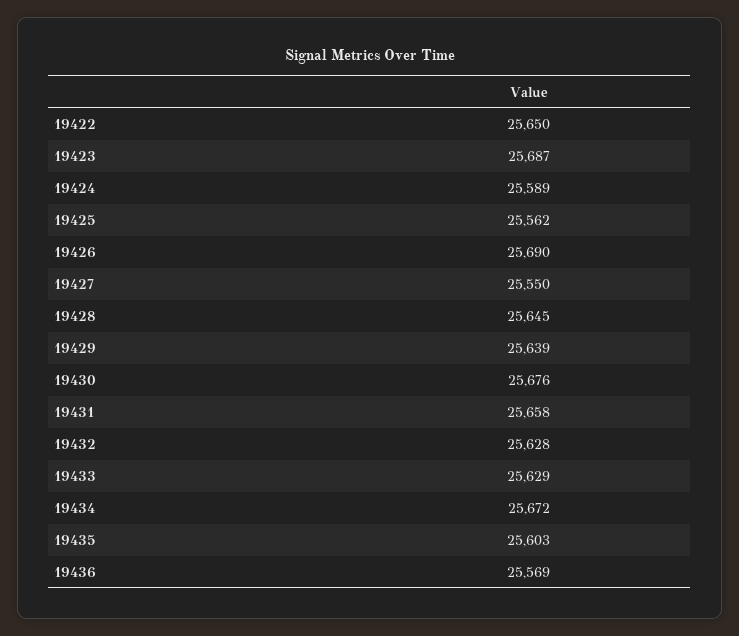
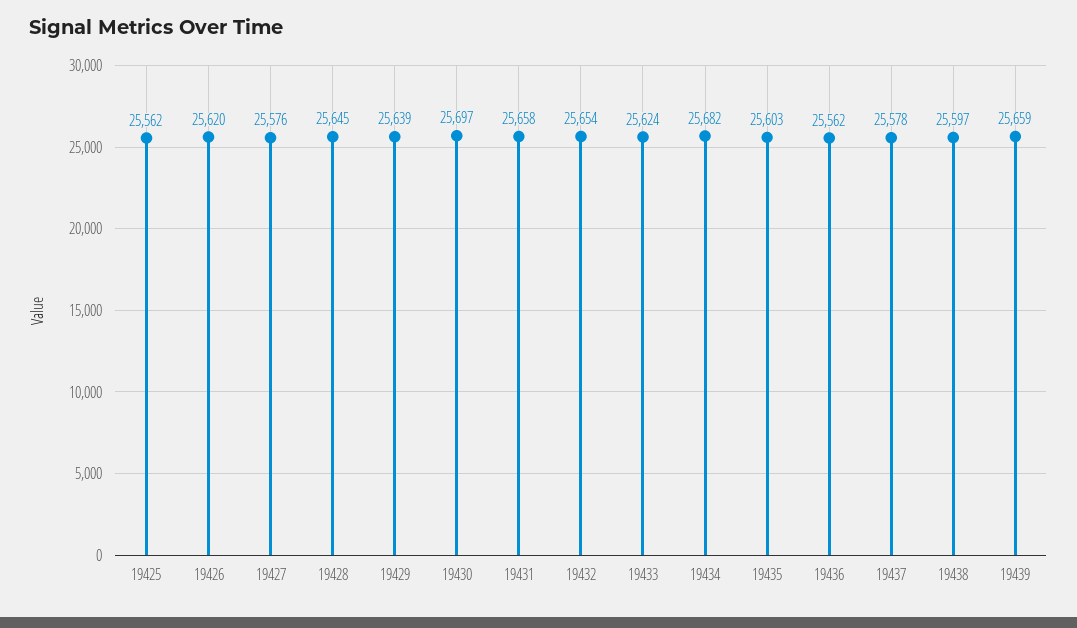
19422: 25650 -> none
19423: 25687 -> none
19424: 25589 -> none
19426: 25690 -> 25620
19427: 25550 -> 25576
19430: 25676 -> 25697
19432: 25628 -> 25654
19433: 25629 -> 25624
19434: 25672 -> 25682
19436: 25569 -> 25562
19437: none -> 25578
19438: none -> 25597
19439: none -> 25659

